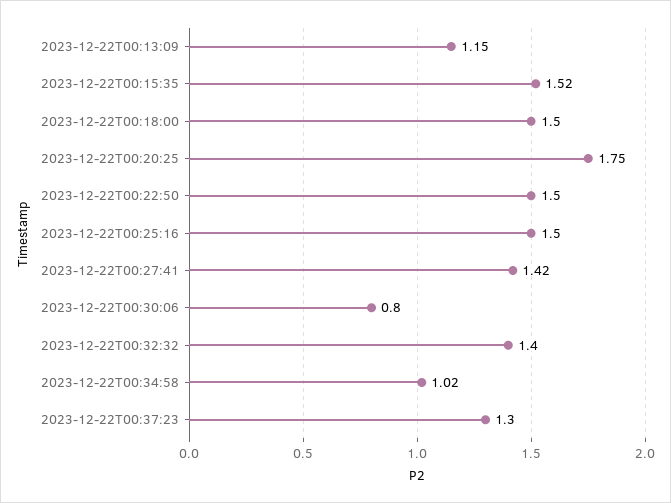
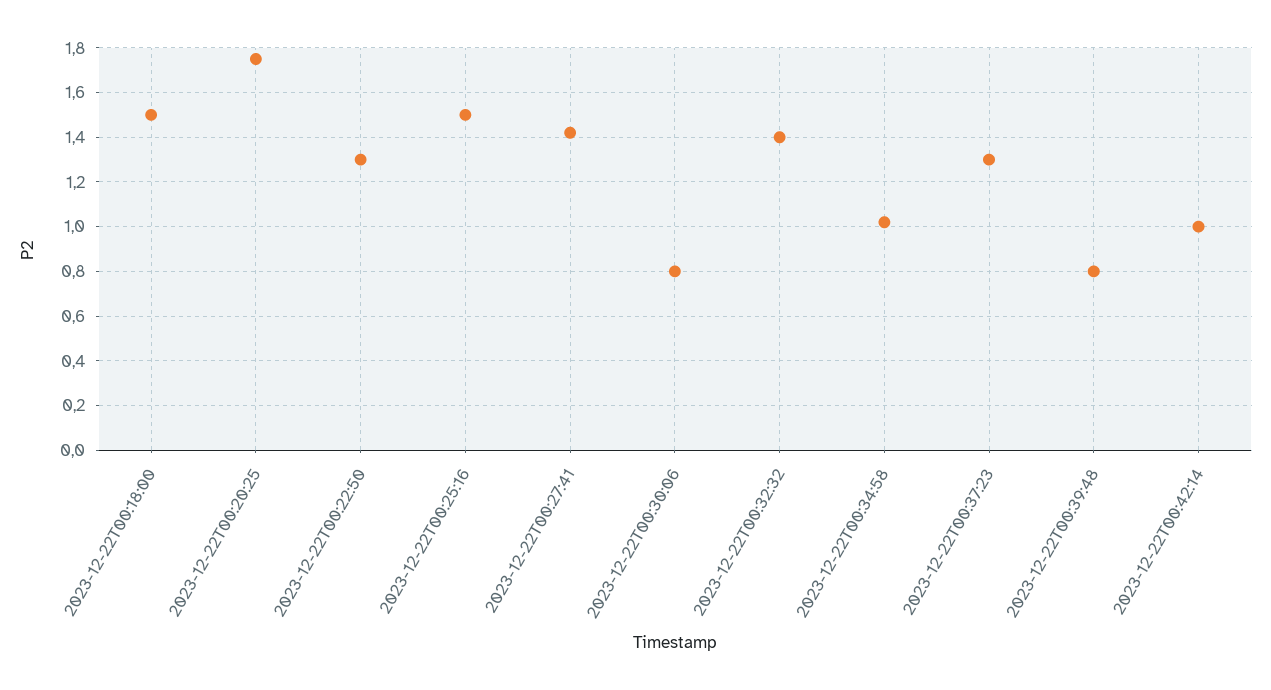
2023-12-22T00:13:09: 1.15 -> none
2023-12-22T00:15:35: 1.52 -> none
2023-12-22T00:22:50: 1.5 -> 1.3
2023-12-22T00:39:48: none -> 0.8
2023-12-22T00:42:14: none -> 1

